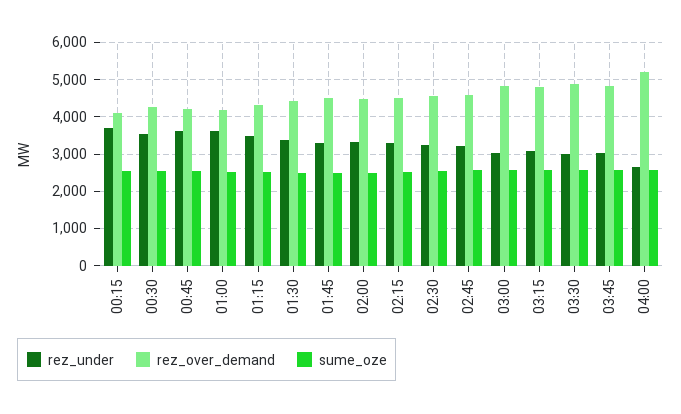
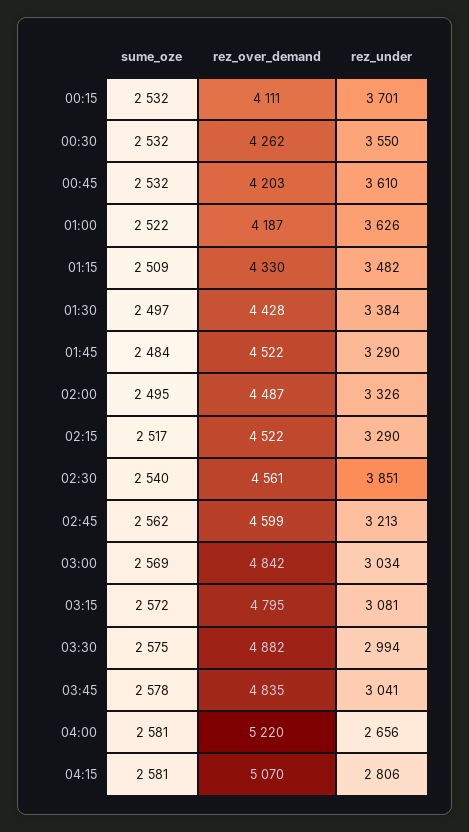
rez_under, 02:30: 3200 -> 3851
sume_oze, 04:15: none -> 2581
rez_over_demand, 04:15: none -> 5070
rez_under, 04:15: none -> 2806

